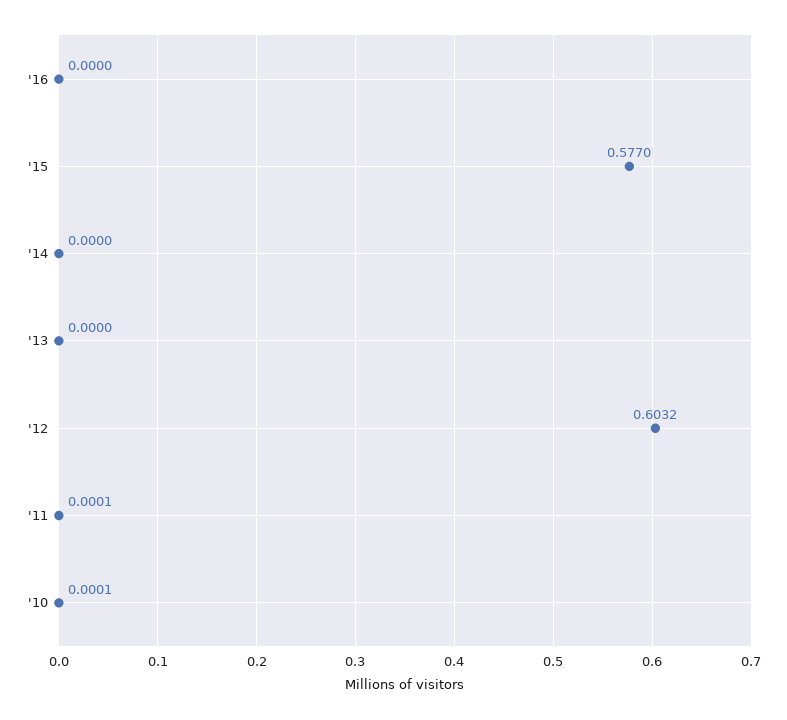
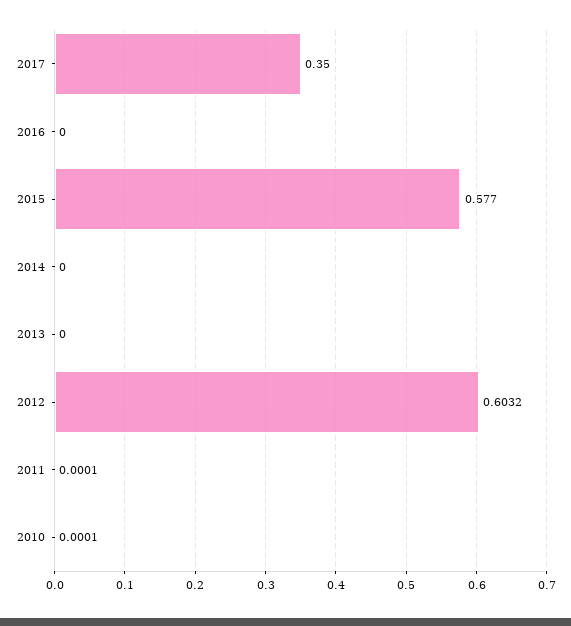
2017: none -> 0.35

